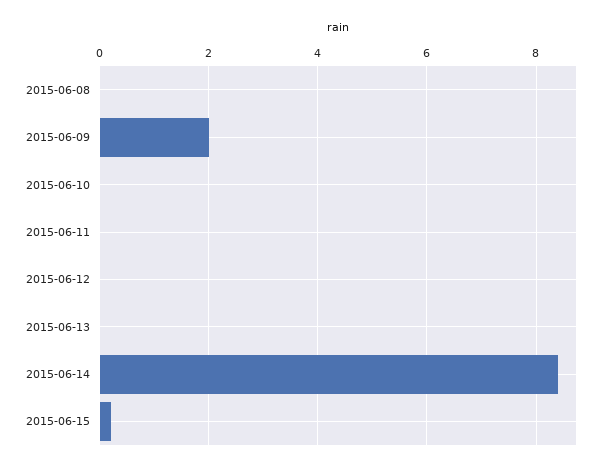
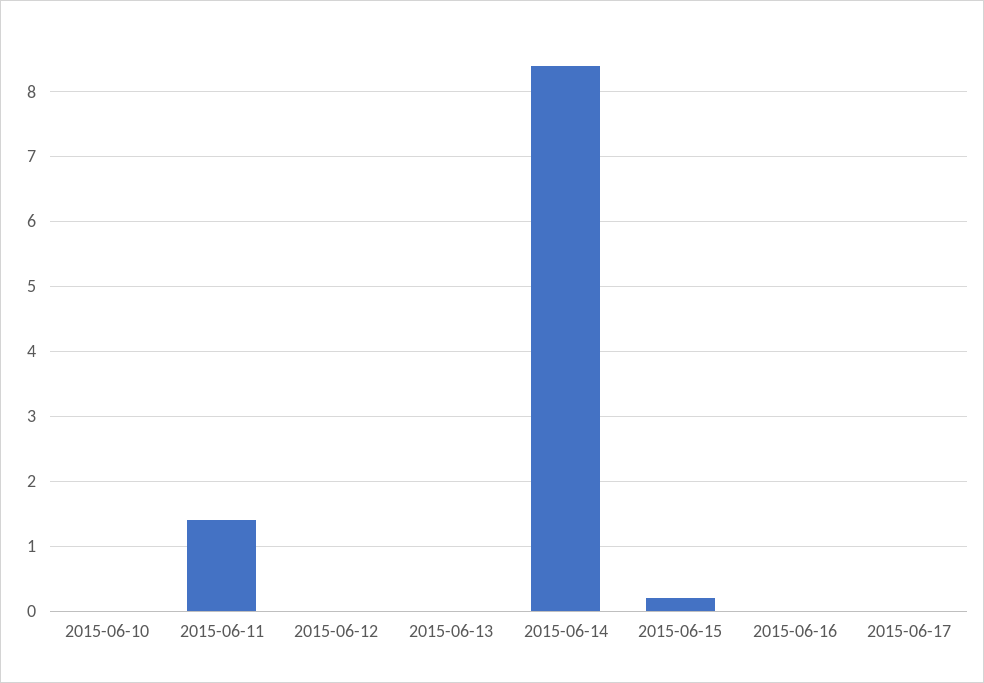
2015-06-08: 0 -> none
2015-06-09: 2 -> none
2015-06-11: 0 -> 1.4
2015-06-16: none -> 0
2015-06-17: none -> 0

